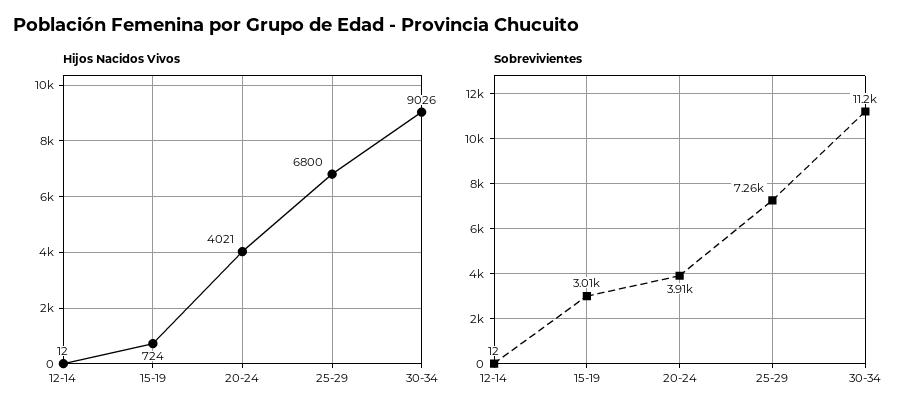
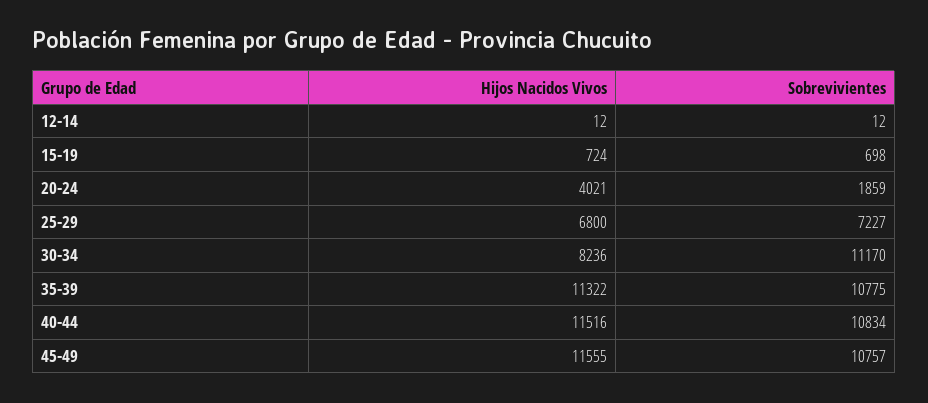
Hijos Nacidos Vivos, 30-34: 9026 -> 8236
Sobrevivientes, 15-19: 3010 -> 698
Sobrevivientes, 20-24: 3910 -> 1859
Sobrevivientes, 25-29: 7260 -> 7227
Hijos Nacidos Vivos, 35-39: none -> 11322
Sobrevivientes, 35-39: none -> 10775
Hijos Nacidos Vivos, 40-44: none -> 11516
Sobrevivientes, 40-44: none -> 10834
Hijos Nacidos Vivos, 45-49: none -> 11555
Sobrevivientes, 45-49: none -> 10757

